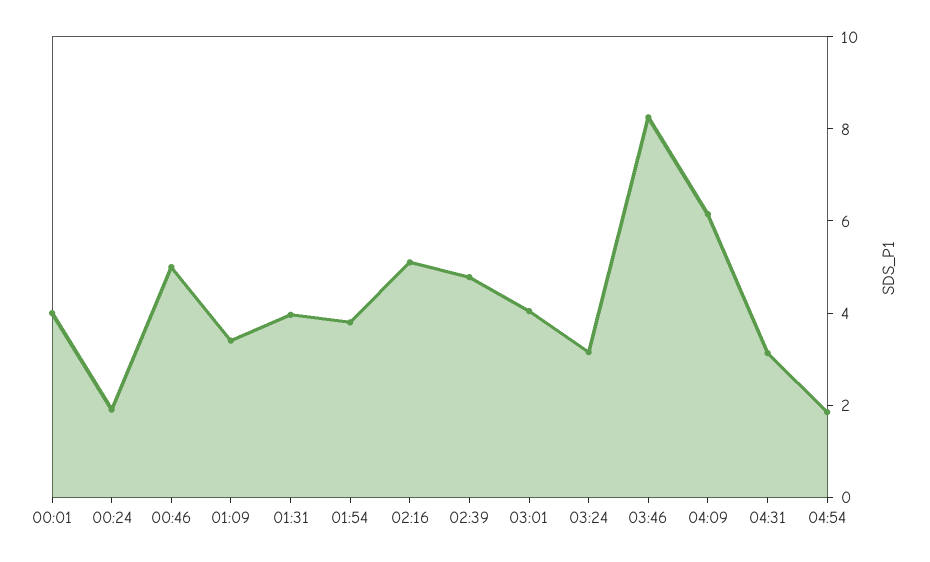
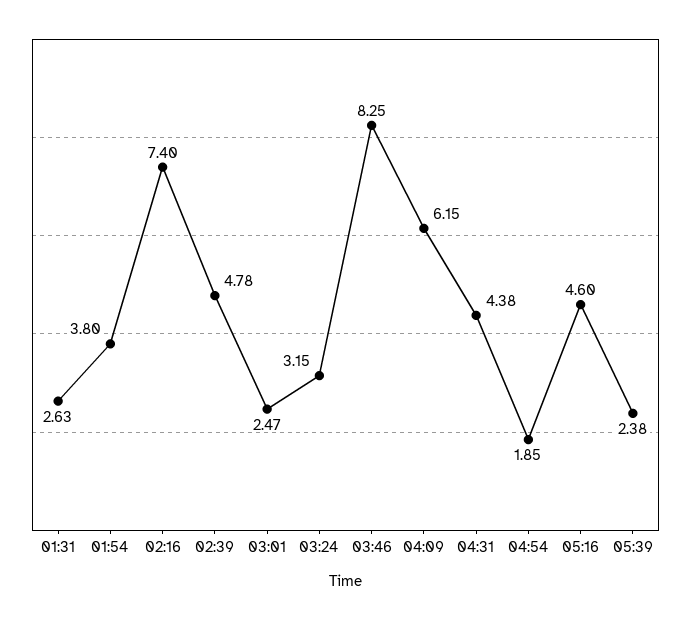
00:01: 4 -> none
00:24: 2 -> none
00:46: 5 -> none
01:09: 3.5 -> none
01:31: 4 -> 2.63
02:16: 5 -> 7.4
03:01: 4 -> 2.47
04:31: 3 -> 4.38
05:16: none -> 4.6
05:39: none -> 2.38

